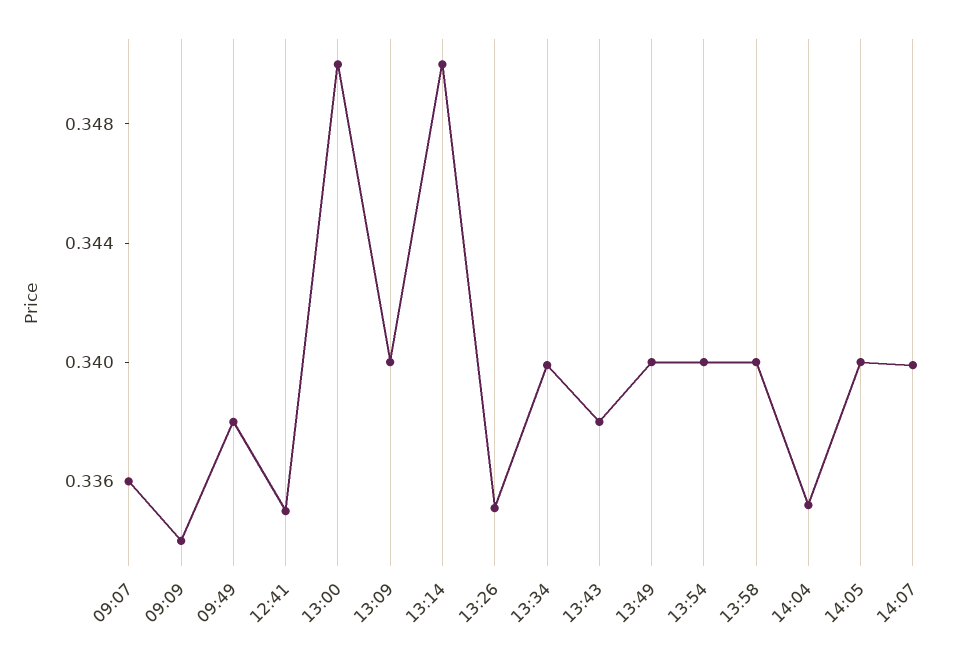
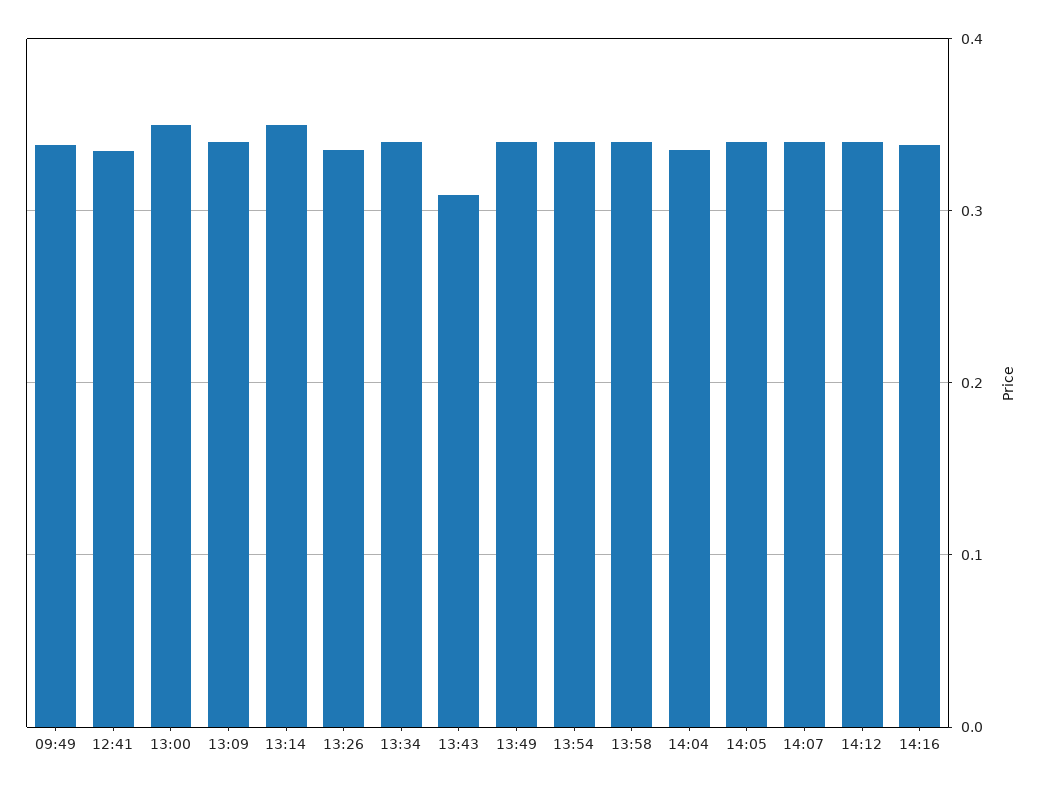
09:07: 0.336 -> none
09:09: 0.334 -> none
13:43: 0.338 -> 0.31
14:12: none -> 0.34
14:16: none -> 0.34

